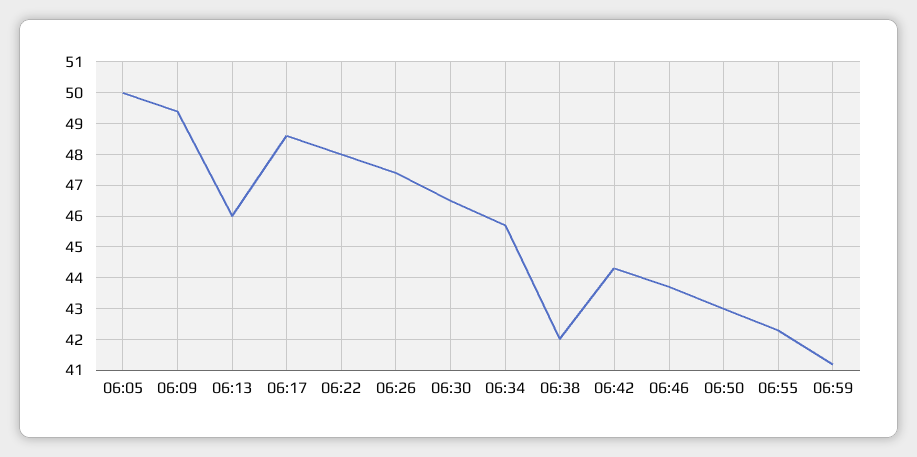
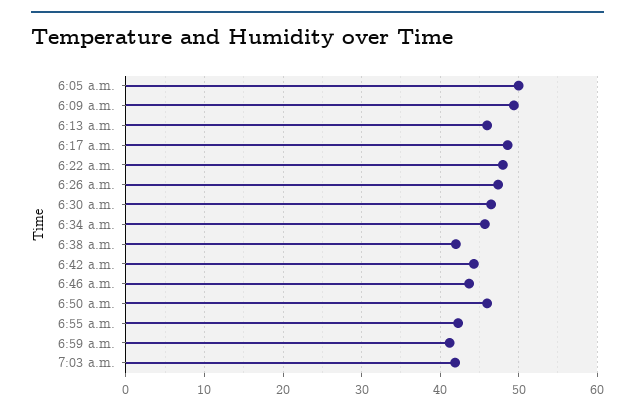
06:50: 43 -> 46
7:03 a.m.: none -> 42

